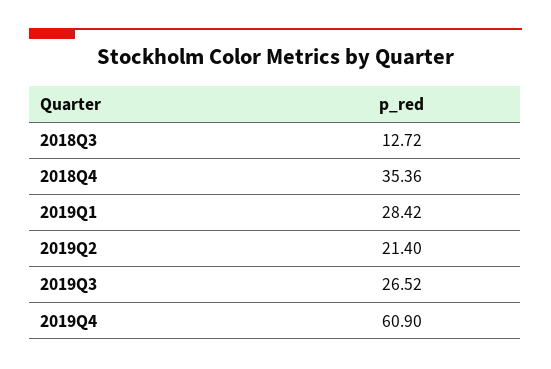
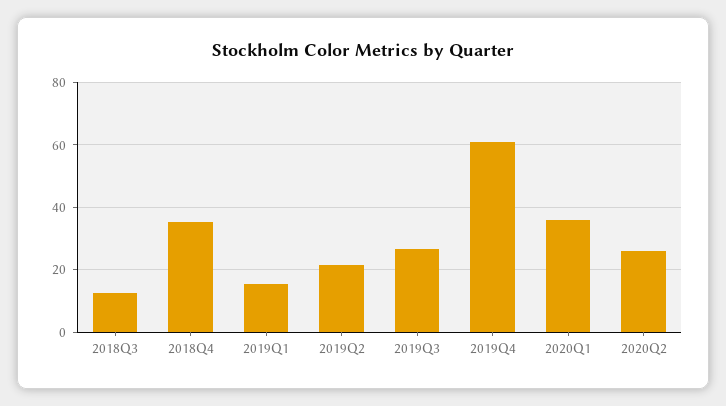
2019Q1: 28.42 -> 16
2020Q1: none -> 36
2020Q2: none -> 26

